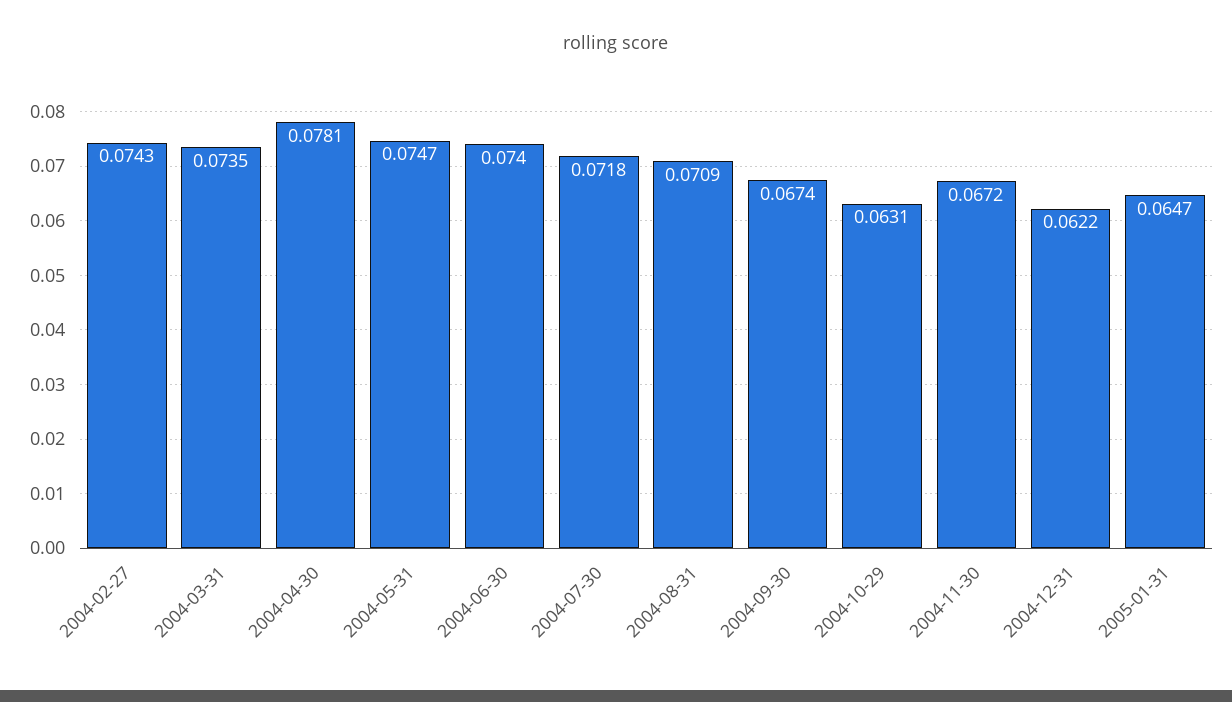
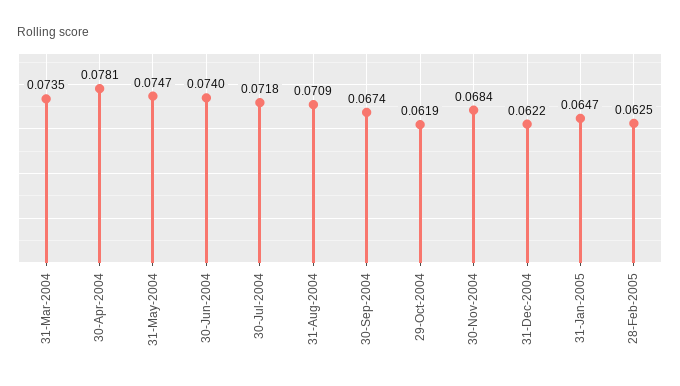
2004-02-27: 0.0743 -> none
2004-10-29: 0.0631 -> 0.0619
2004-11-30: 0.0672 -> 0.0684
28-Feb-2005: none -> 0.0625

